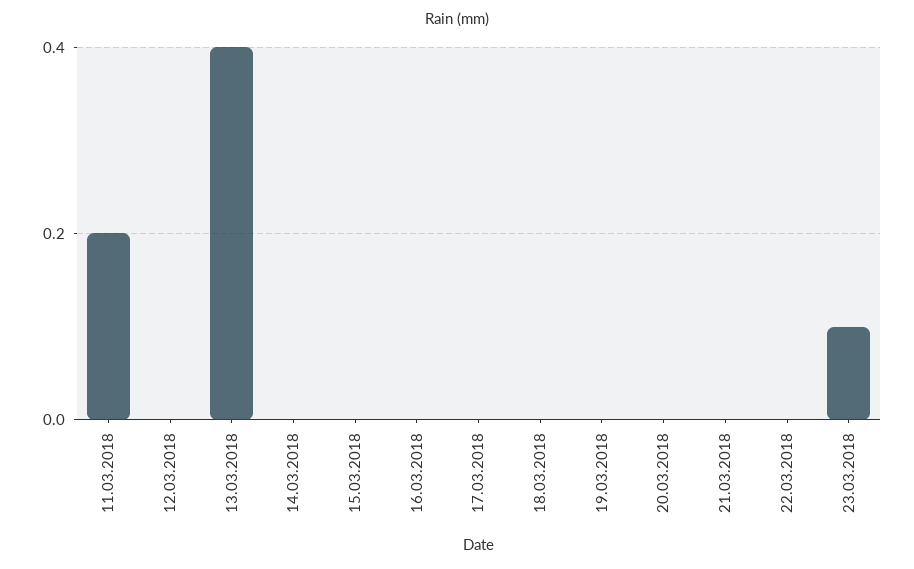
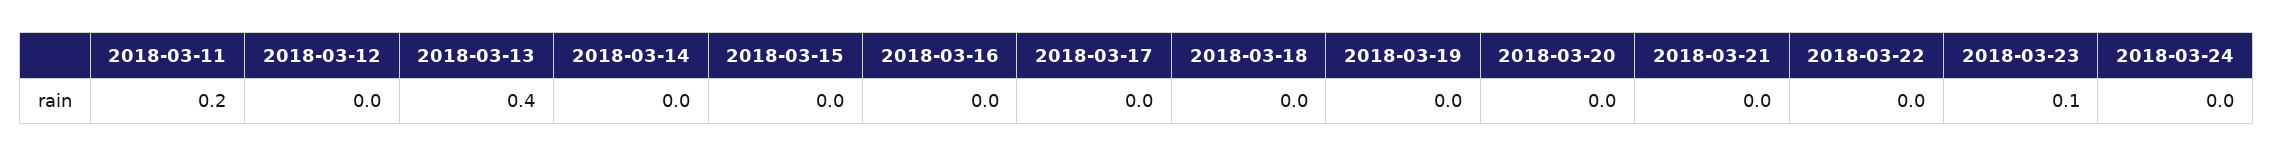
2018-03-24: none -> 0

